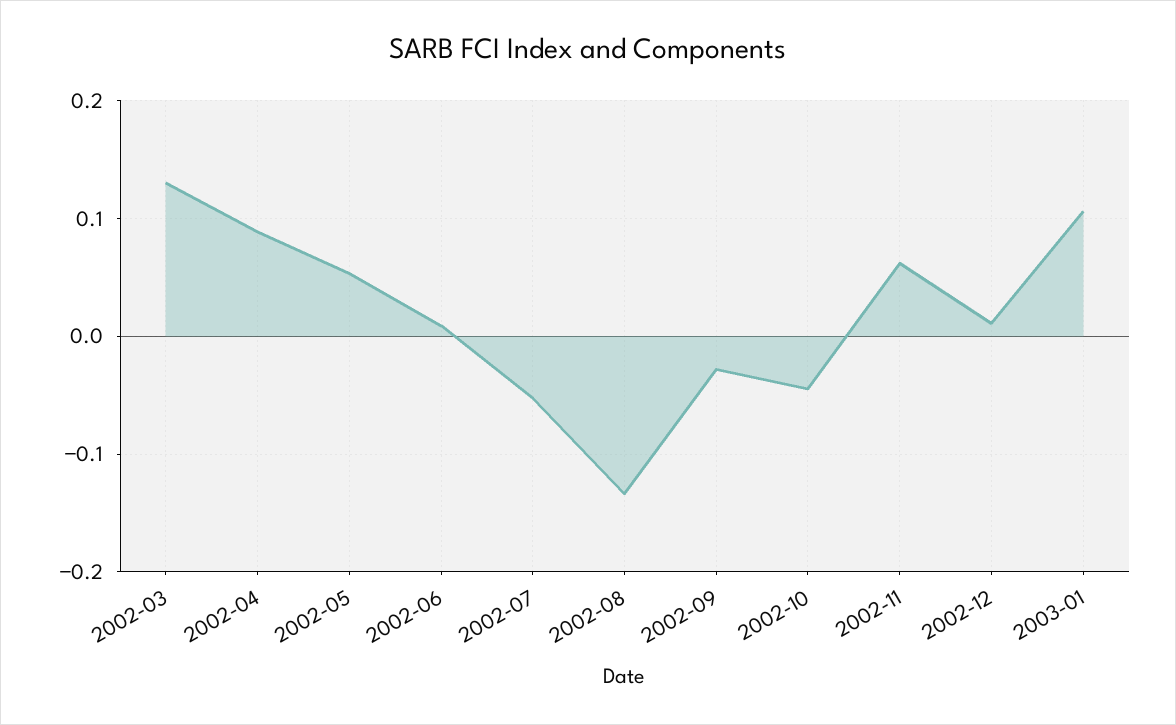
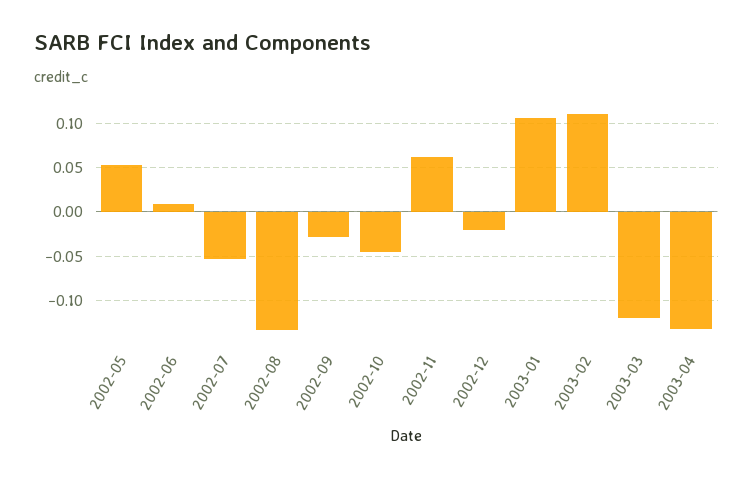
2002-03: 0.13 -> none
2002-04: 0.09 -> none
2002-12: 0.01 -> -0.02
2003-02: none -> 0.11
2003-03: none -> -0.12
2003-04: none -> -0.13

